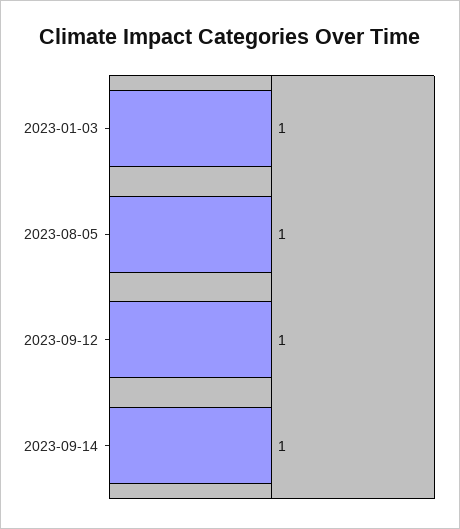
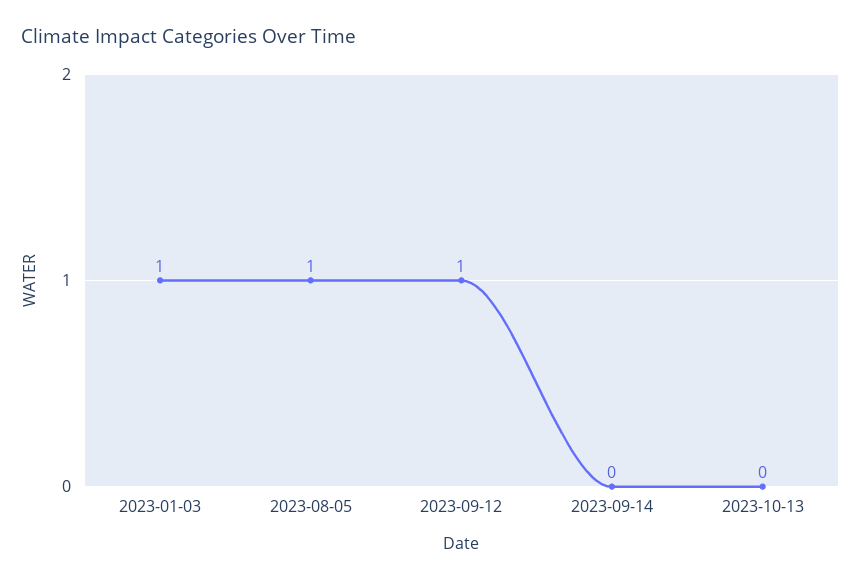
2023-09-14: 1 -> 0
2023-10-13: none -> 0

